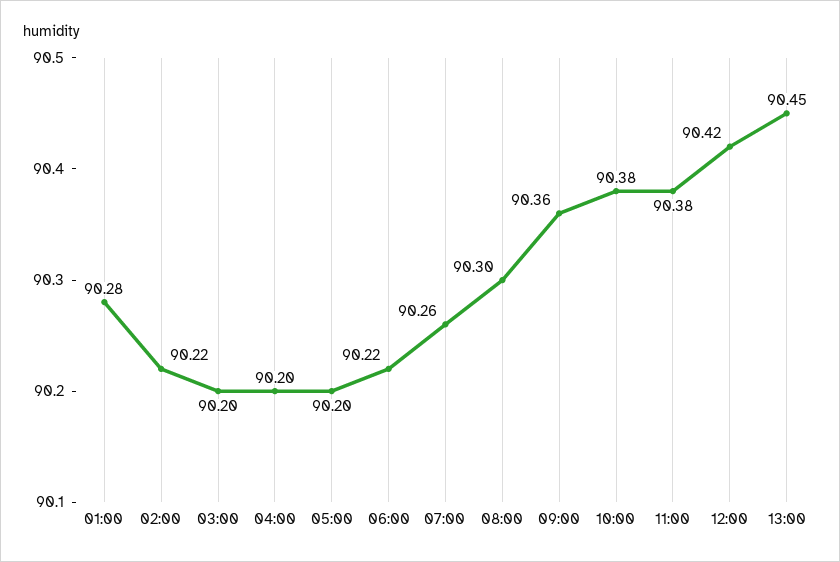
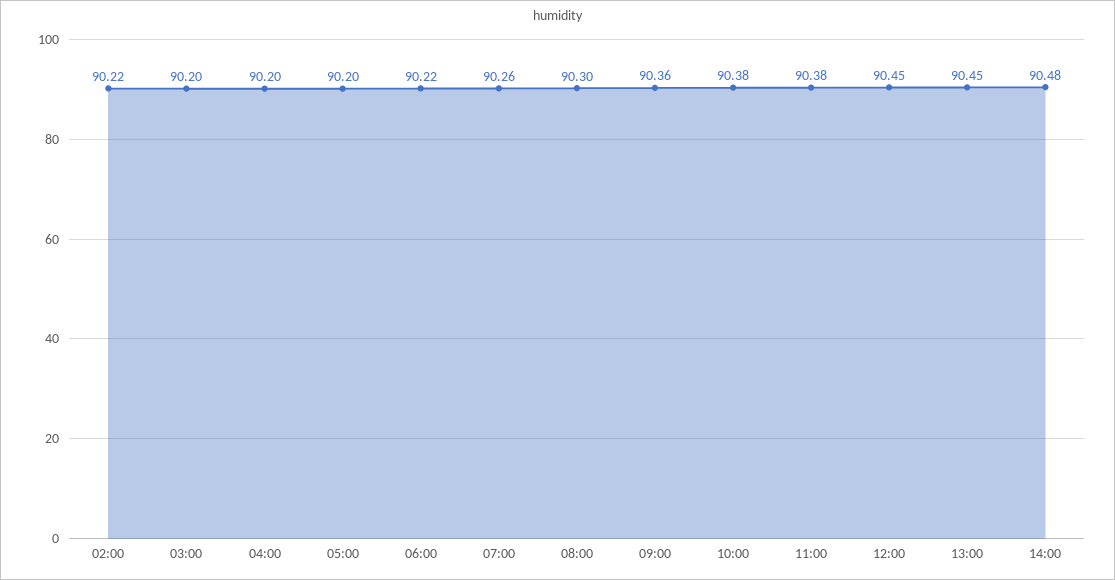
01:00: 90.28 -> none
12:00: 90.42 -> 90.45
14:00: none -> 90.48

